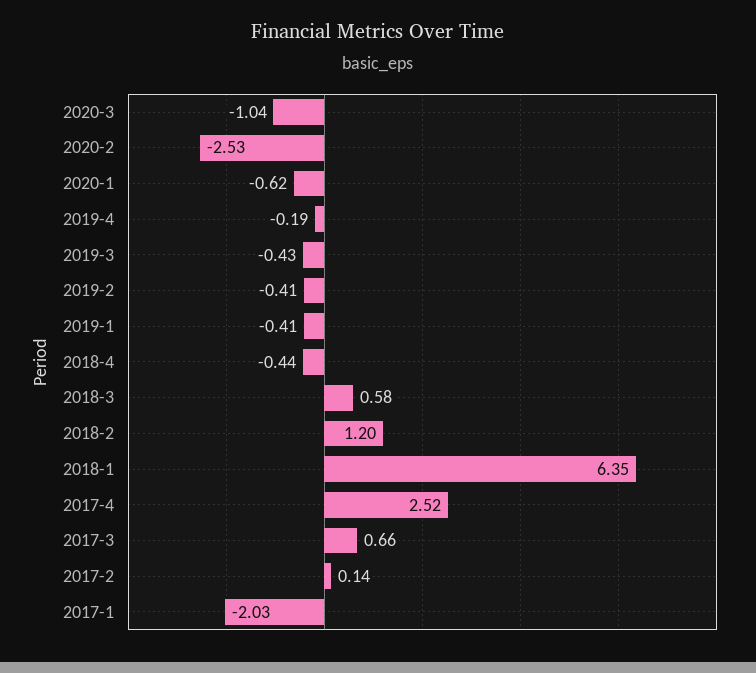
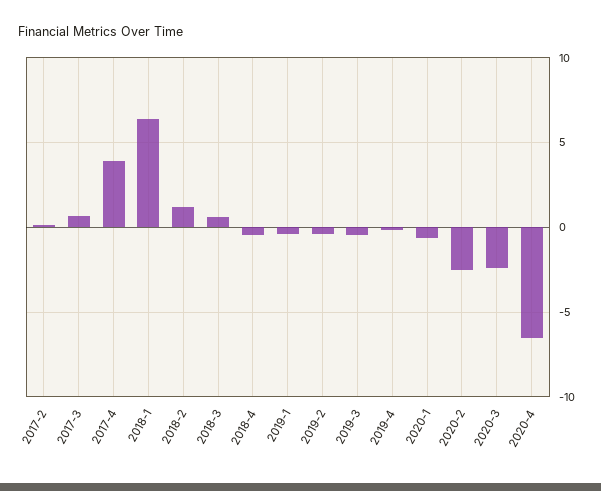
2020-3: -1.04 -> -2.5
2017-4: 2.52 -> 4
2017-1: -2.03 -> none
2020-4: none -> -6.5

